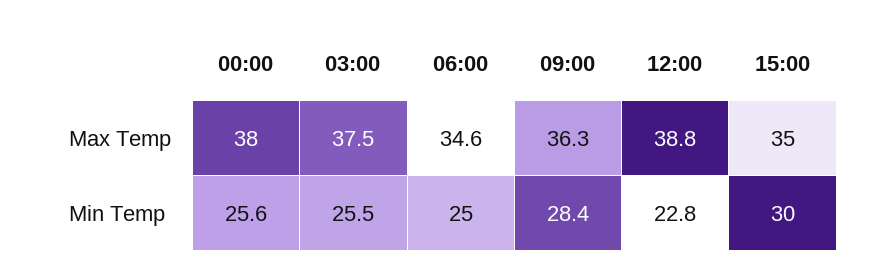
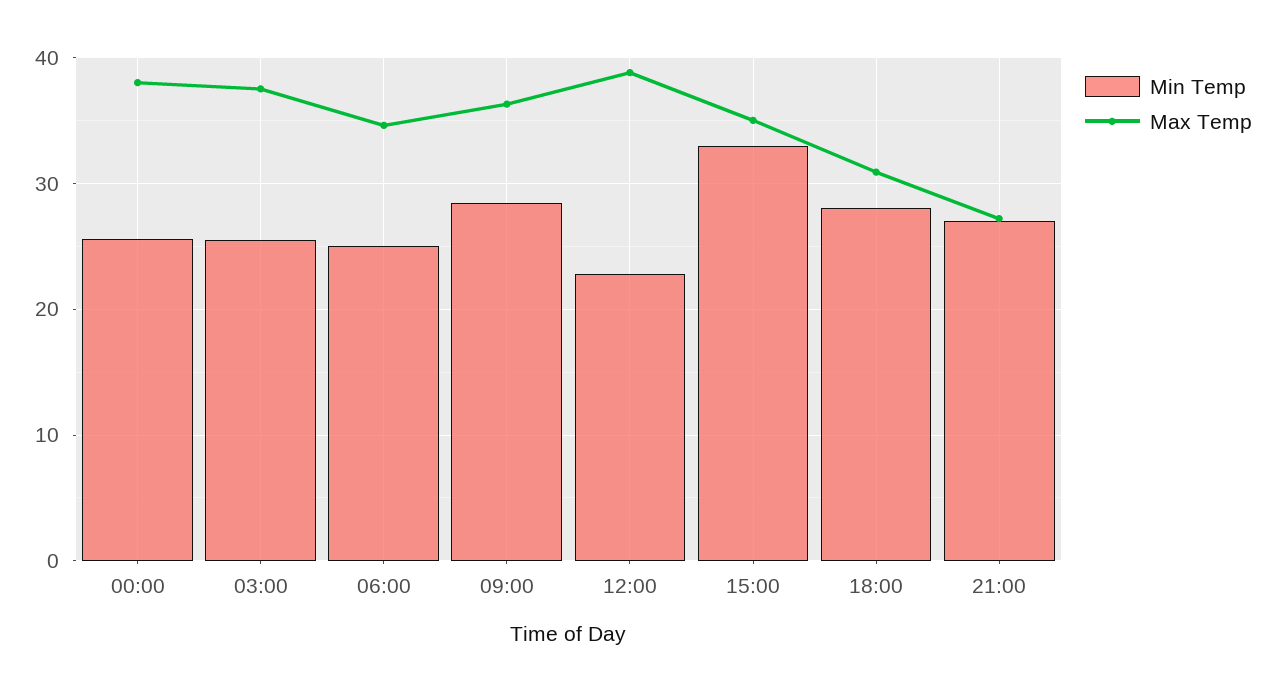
Min Temp, 15:00: 30 -> 33
Min Temp, 18:00: none -> 28
Max Temp, 18:00: none -> 31
Min Temp, 21:00: none -> 27
Max Temp, 21:00: none -> 27

